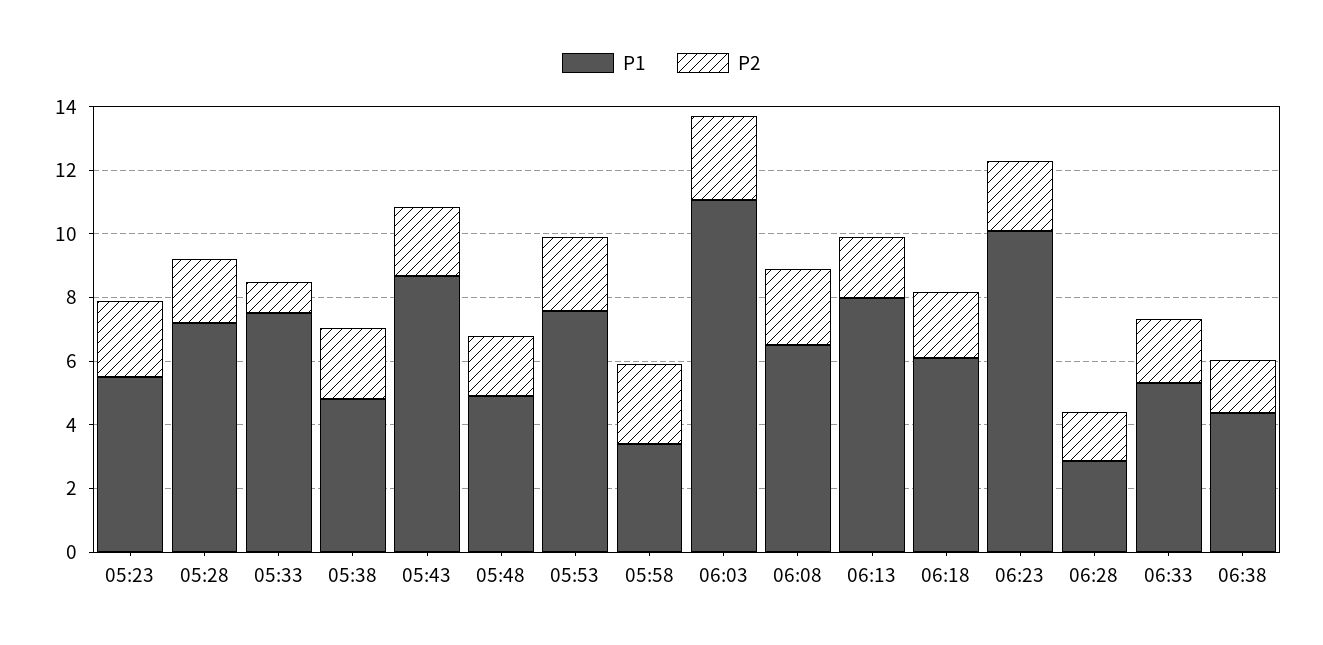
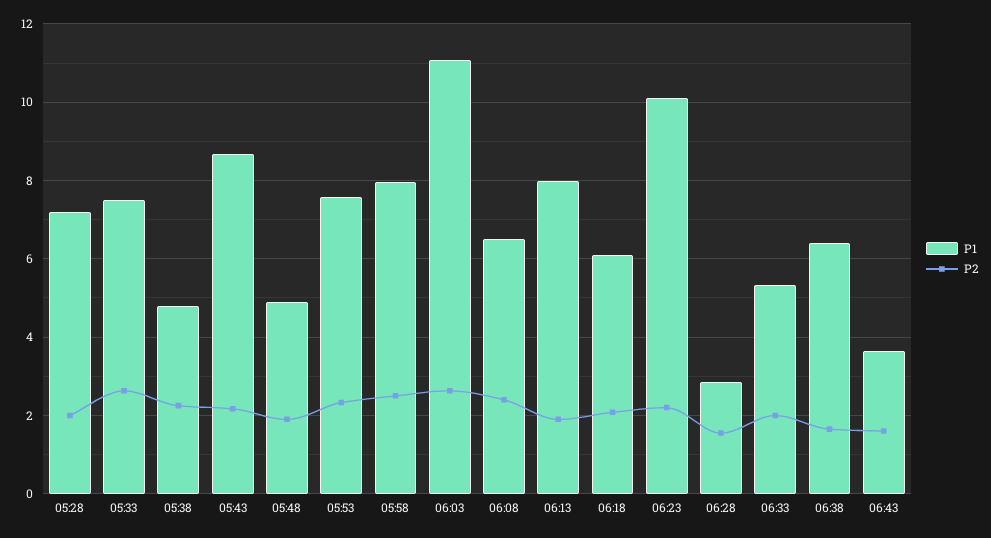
P1, 05:23: 5.5 -> none
P2, 05:23: 2.5 -> none
P2, 05:33: 1 -> 2.6
P1, 05:58: 3.5 -> 8
P1, 06:38: 4.5 -> 6.4
P1, 06:43: none -> 3.6
P2, 06:43: none -> 1.6

